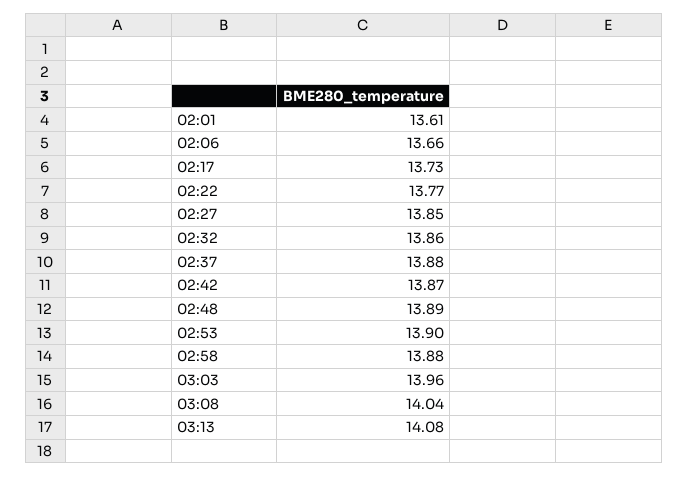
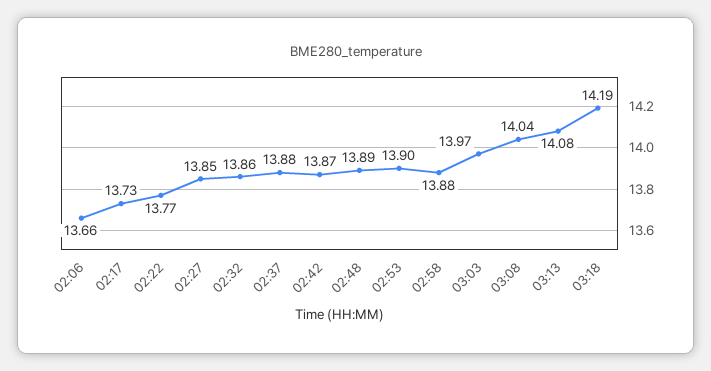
02:01: 13.61 -> none
03:03: 13.96 -> 13.97
03:18: none -> 14.19

